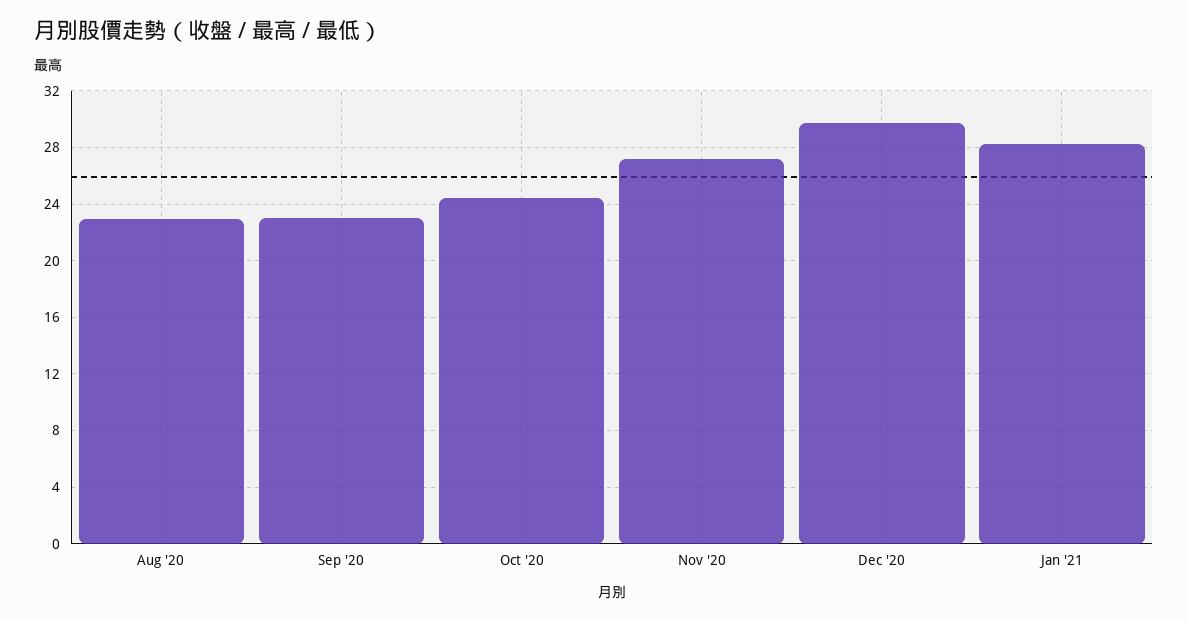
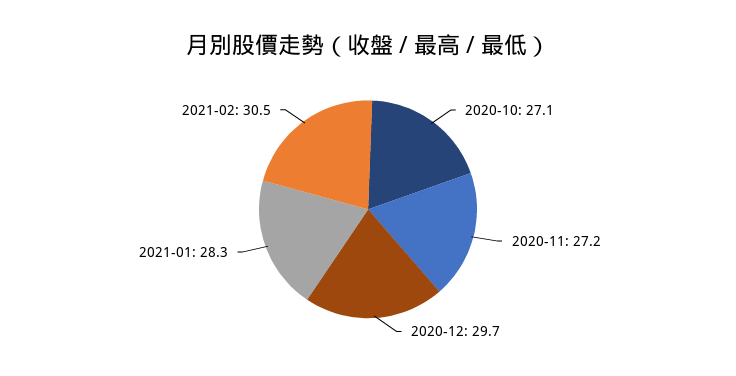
Aug '20: 23 -> none
Sep '20: 23 -> none
Oct '20: 24.5 -> 27.1
2021-02: none -> 30.5

